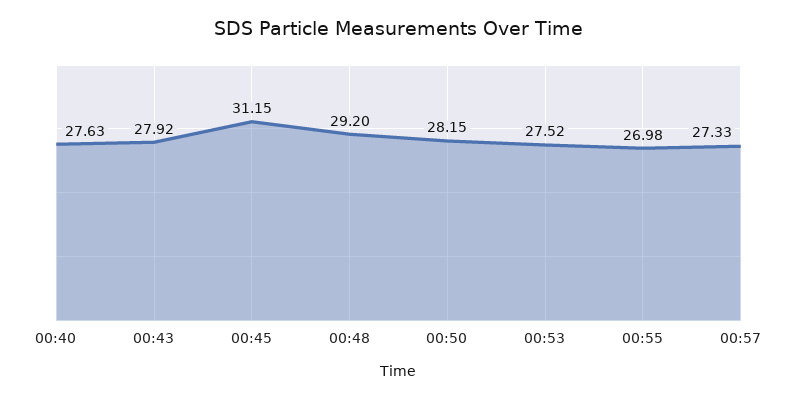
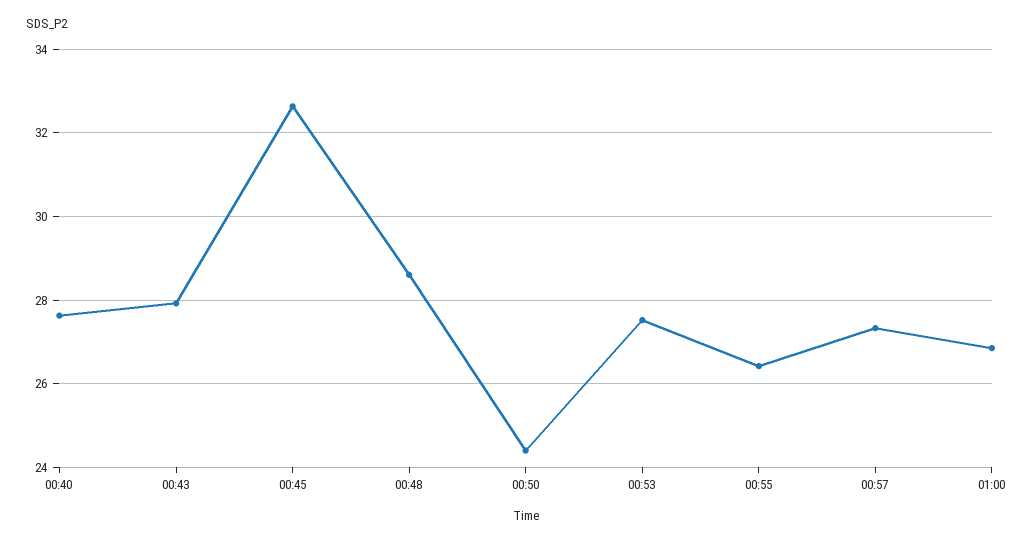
00:45: 31.15 -> 32.6
00:48: 29.2 -> 28.6
00:50: 28.15 -> 24.4
00:55: 26.98 -> 26.4
01:00: none -> 26.8

